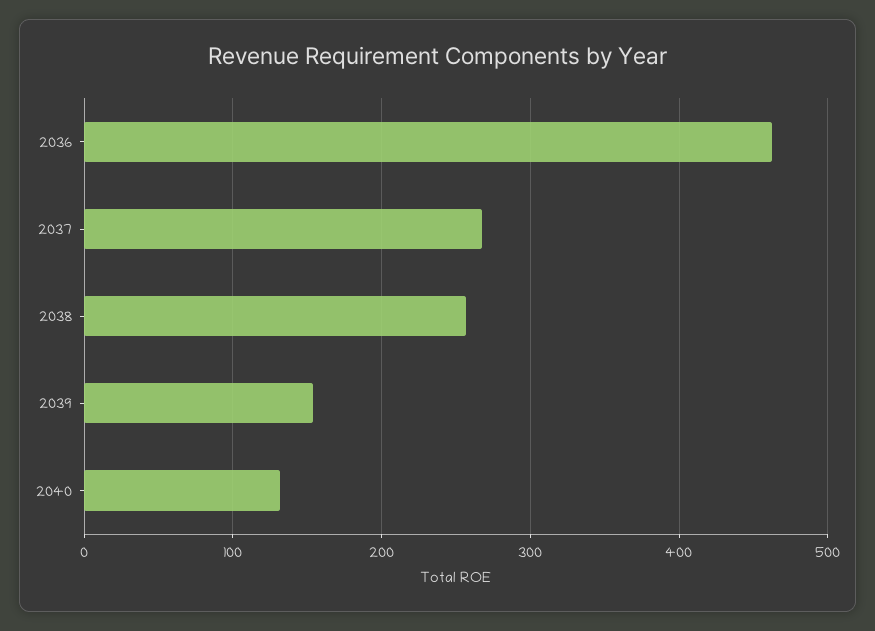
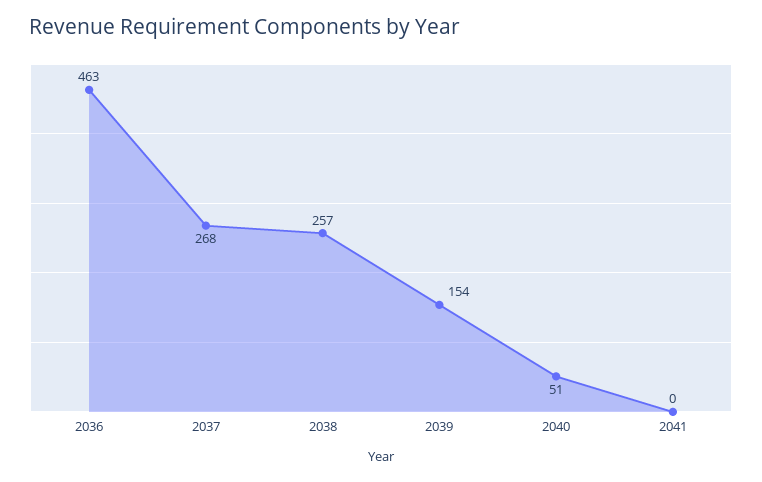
2040: 130 -> 51
2041: none -> 0

